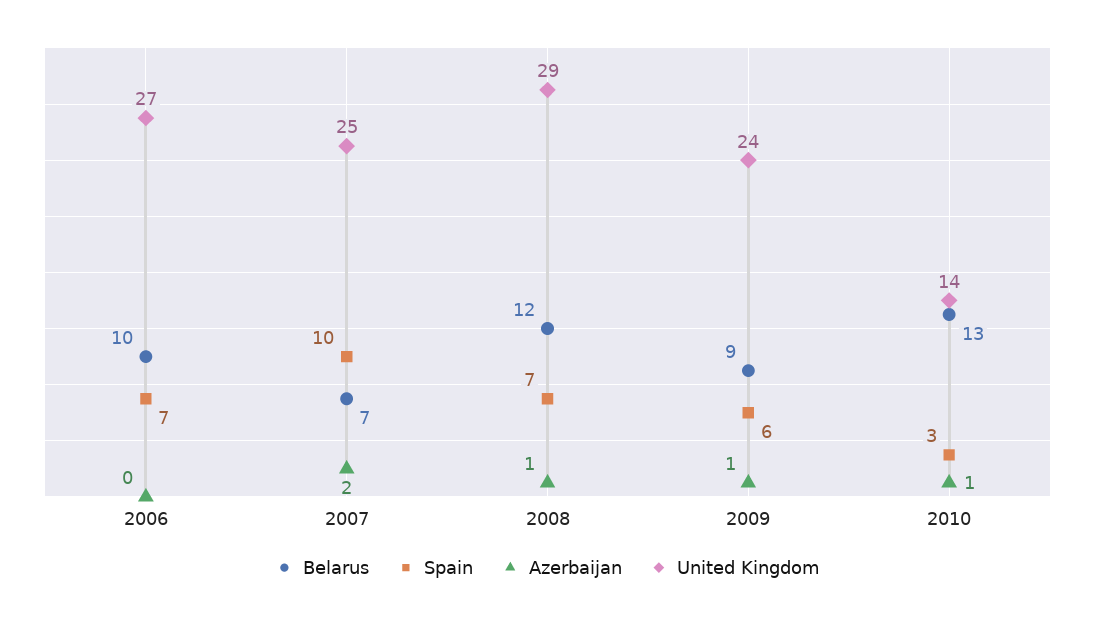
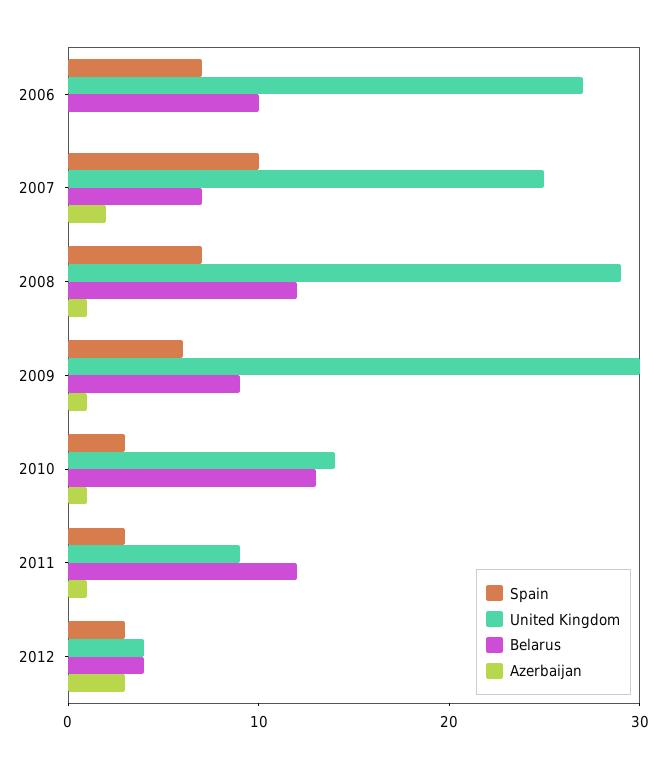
United Kingdom, 2009: 24 -> 30
Spain, 2011: none -> 3
United Kingdom, 2011: none -> 9
Belarus, 2011: none -> 12
Azerbaijan, 2011: none -> 1
Spain, 2012: none -> 3
United Kingdom, 2012: none -> 4
Belarus, 2012: none -> 4
Azerbaijan, 2012: none -> 3

